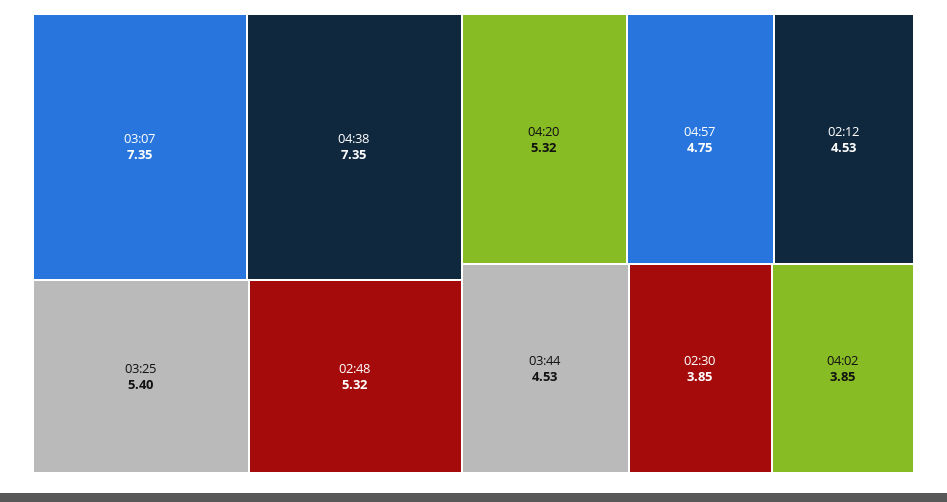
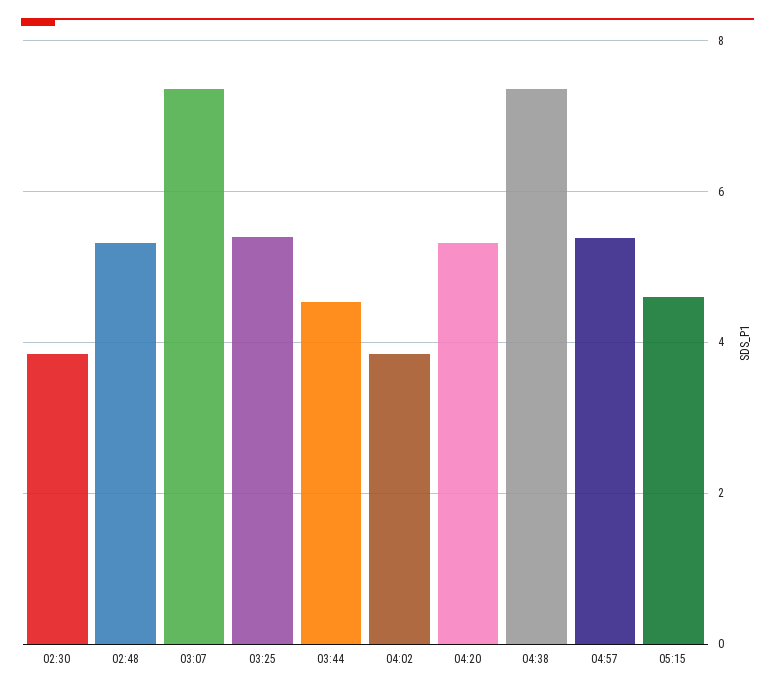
04:57: 4.75 -> 5.4
02:12: 4.53 -> none
05:15: none -> 4.6

